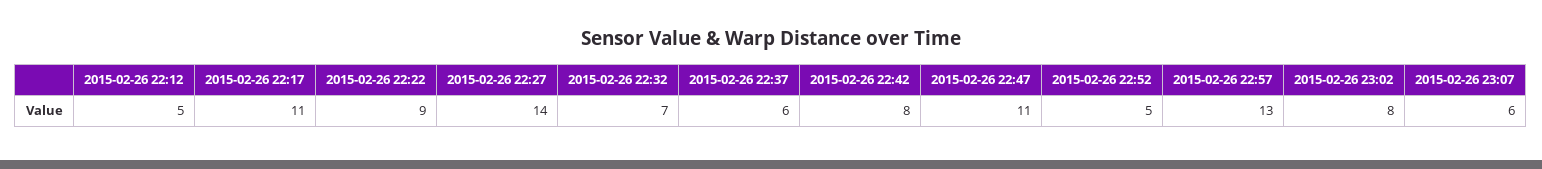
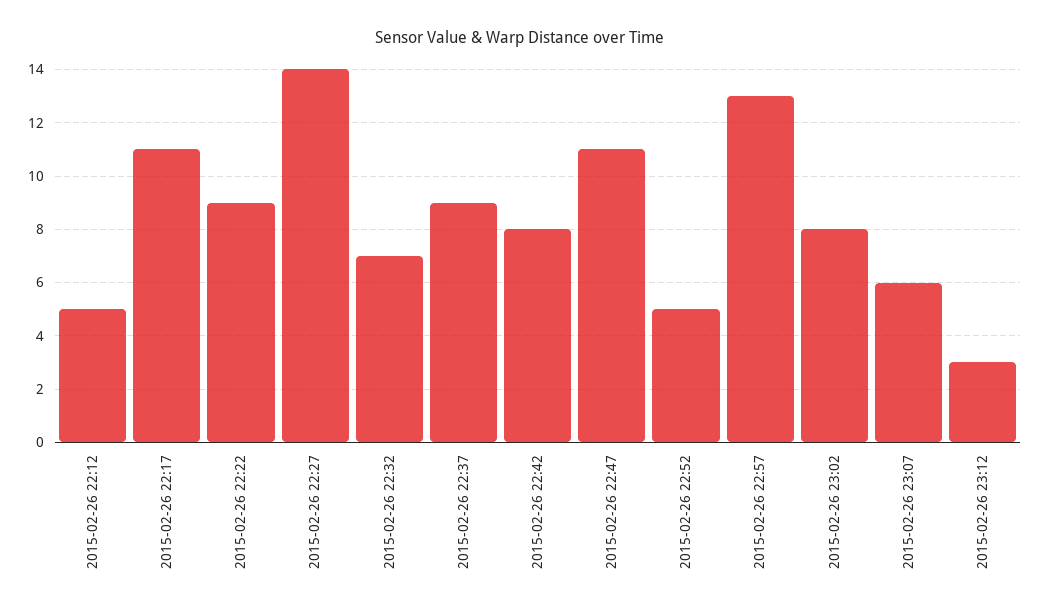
2015-02-26 22:37: 6 -> 9
2015-02-26 23:12: none -> 3

